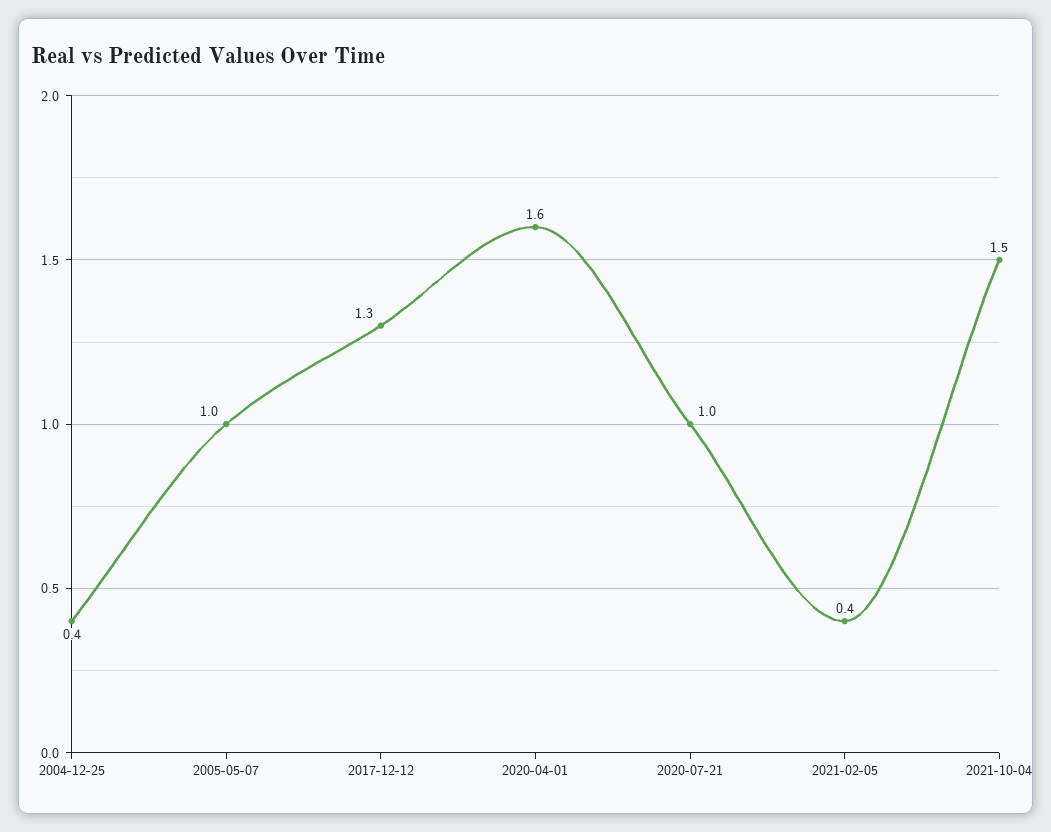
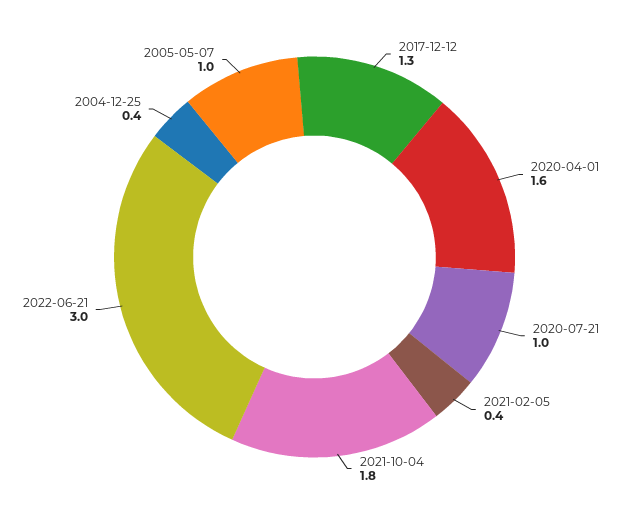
2021-10-04: 1.5 -> 1.8
2022-06-21: none -> 3

